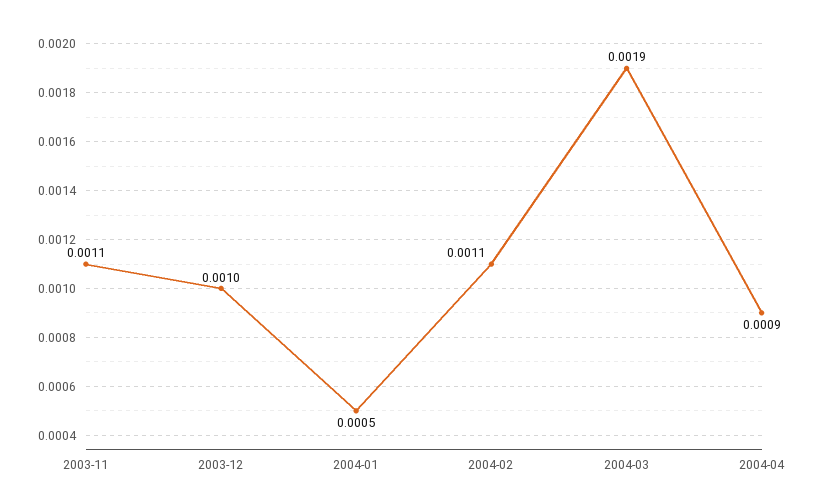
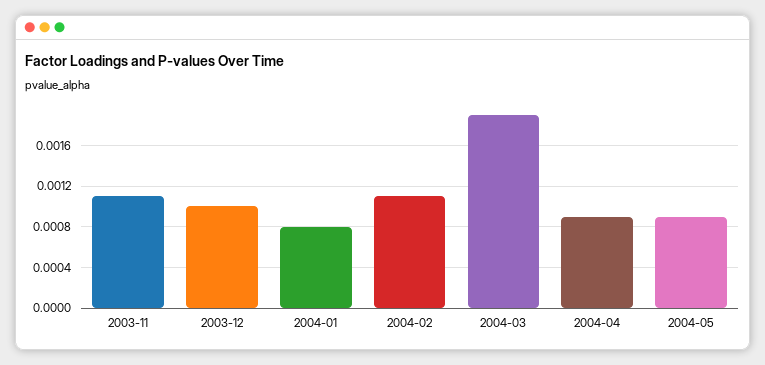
2004-01: 0.0005 -> 0.0008
2004-05: none -> 0.0009

